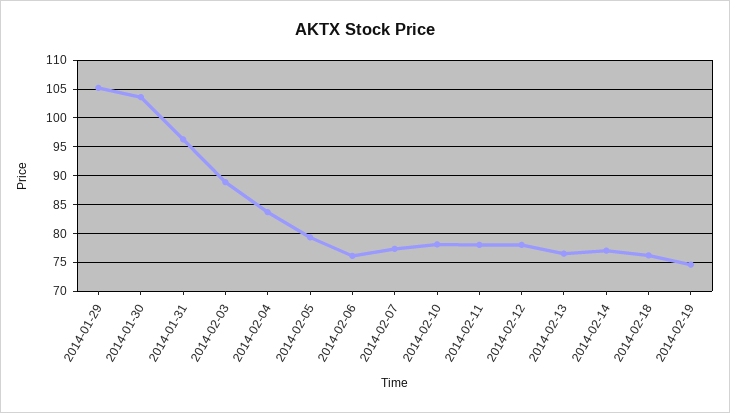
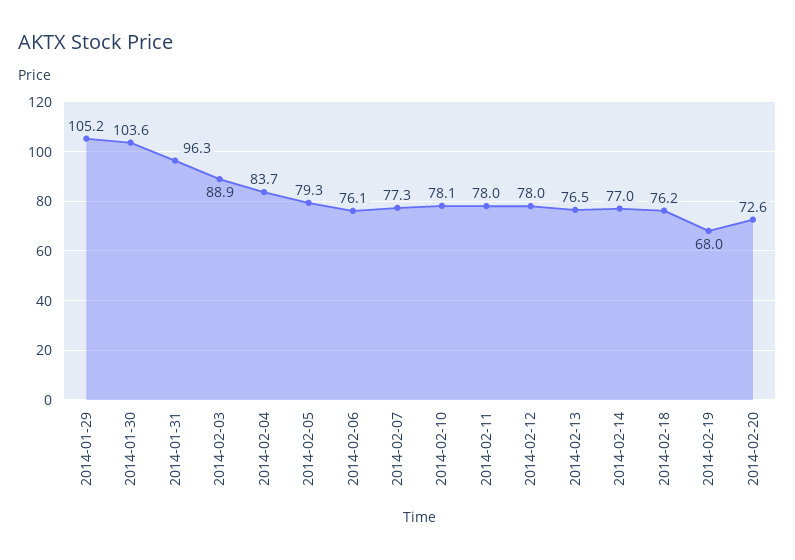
2014-02-19: 75 -> 68
2014-02-20: none -> 72.6

